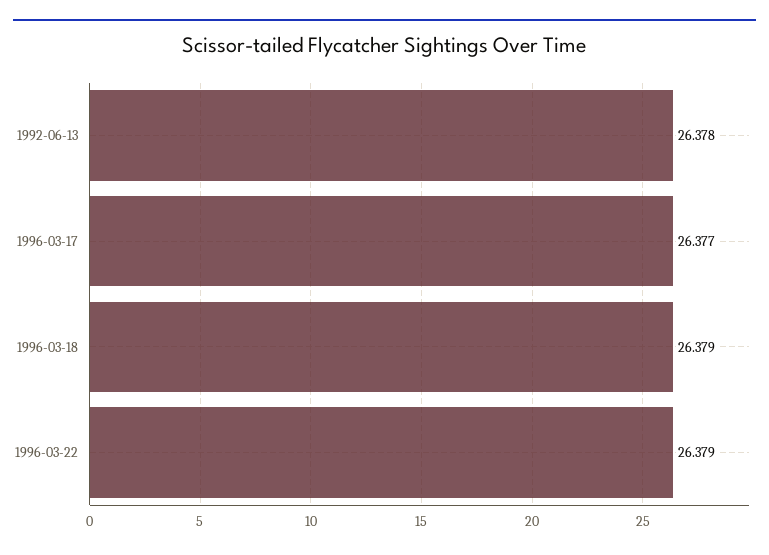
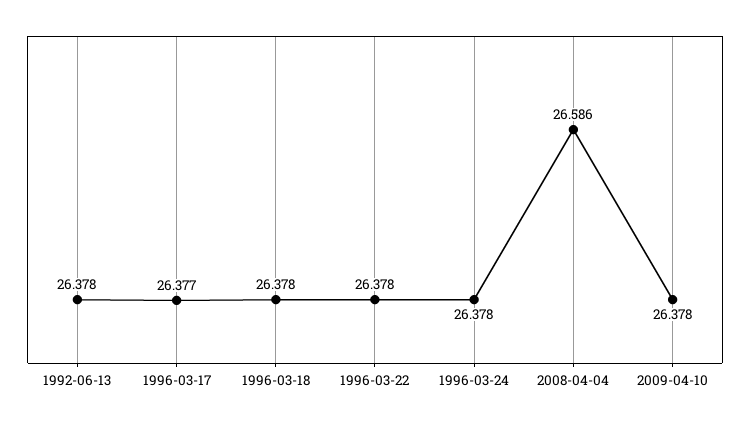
1996-03-18: 26.379 -> 26.378
1996-03-22: 26.379 -> 26.378
1996-03-24: none -> 26.378
2008-04-04: none -> 26.586
2009-04-10: none -> 26.378

